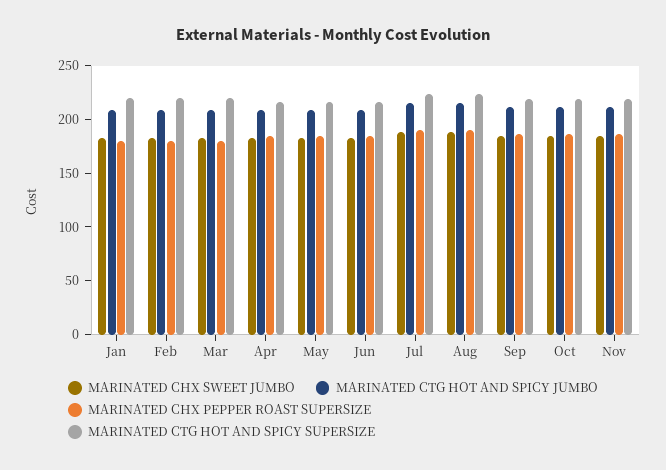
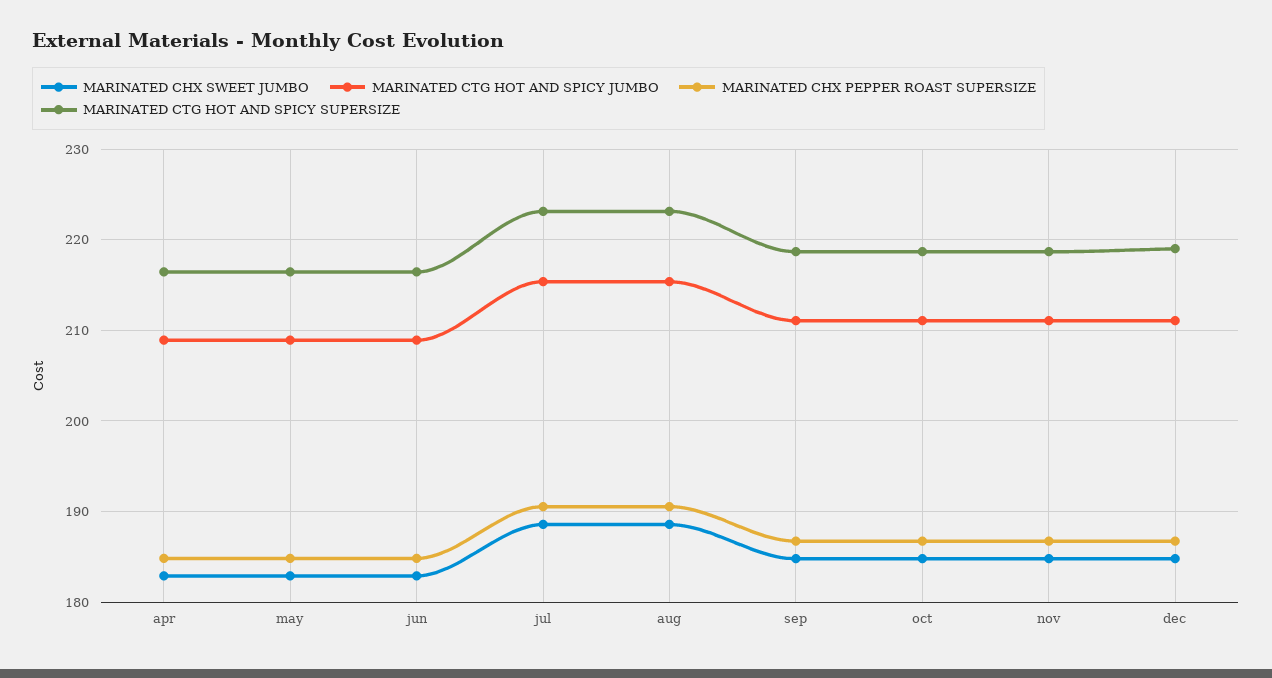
MARINATED CHX SWEET JUMBO, Jan: 180 -> none
MARINATED CTG HOT AND SPICY JUMBO, Jan: 210 -> none
MARINATED CHX PEPPER ROAST SUPERSIZE, Jan: 180 -> none
MARINATED CTG HOT AND SPICY SUPERSIZE, Jan: 220 -> none
MARINATED CHX SWEET JUMBO, Feb: 180 -> none
MARINATED CTG HOT AND SPICY JUMBO, Feb: 210 -> none
MARINATED CHX PEPPER ROAST SUPERSIZE, Feb: 180 -> none
MARINATED CTG HOT AND SPICY SUPERSIZE, Feb: 220 -> none
MARINATED CHX SWEET JUMBO, Mar: 180 -> none
MARINATED CTG HOT AND SPICY JUMBO, Mar: 210 -> none
MARINATED CHX PEPPER ROAST SUPERSIZE, Mar: 180 -> none
MARINATED CTG HOT AND SPICY SUPERSIZE, Mar: 220 -> none
MARINATED CHX SWEET JUMBO, dec: none -> 185
MARINATED CTG HOT AND SPICY JUMBO, dec: none -> 211
MARINATED CHX PEPPER ROAST SUPERSIZE, dec: none -> 187
MARINATED CTG HOT AND SPICY SUPERSIZE, dec: none -> 219

